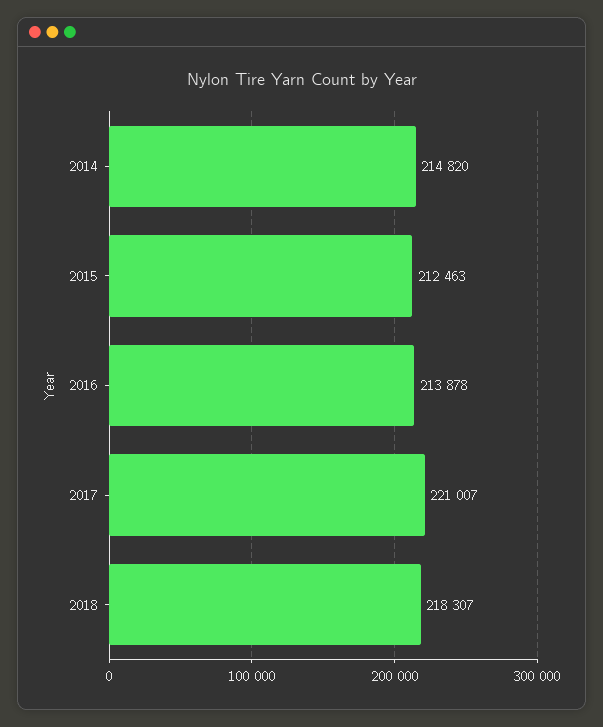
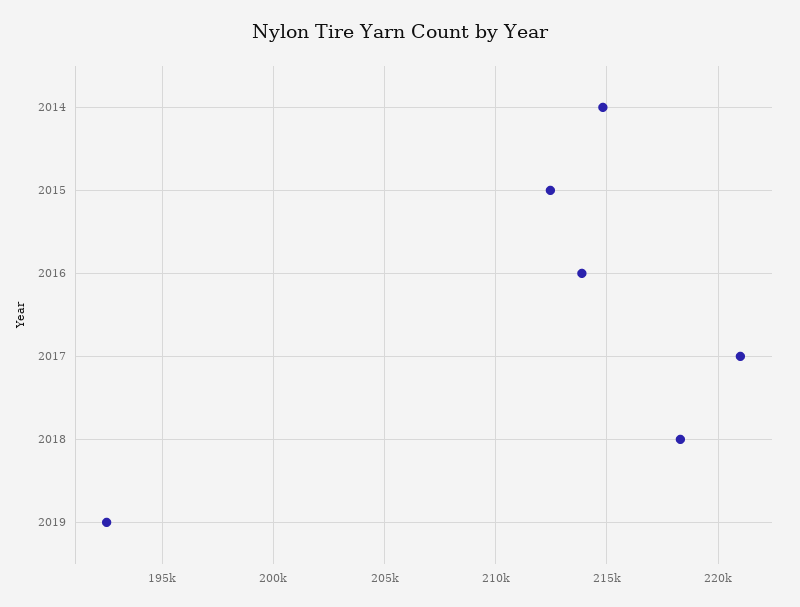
2019: none -> 192500

